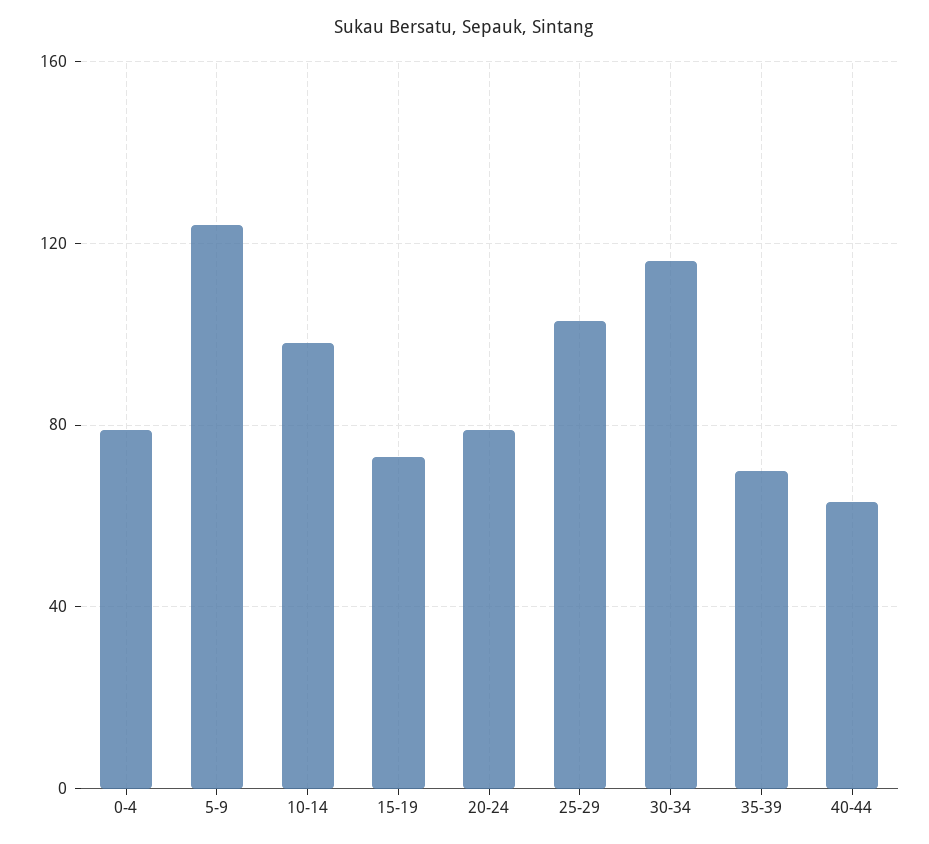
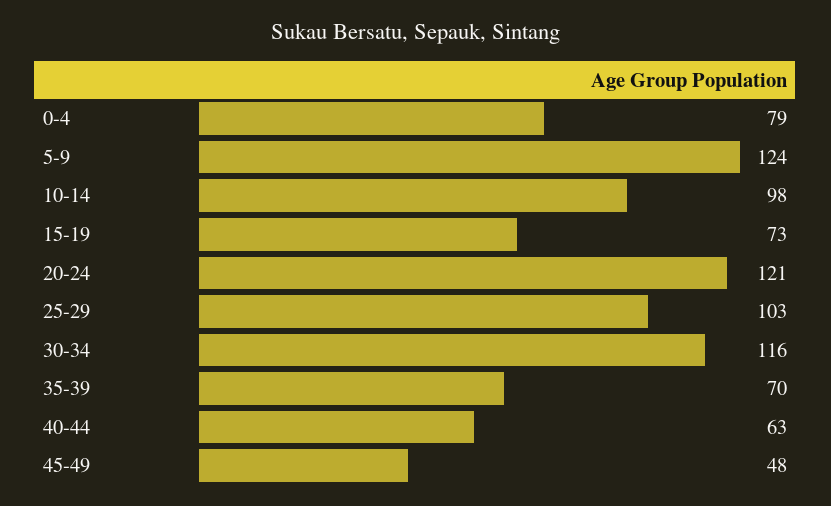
20-24: 80 -> 121
45-49: none -> 48

